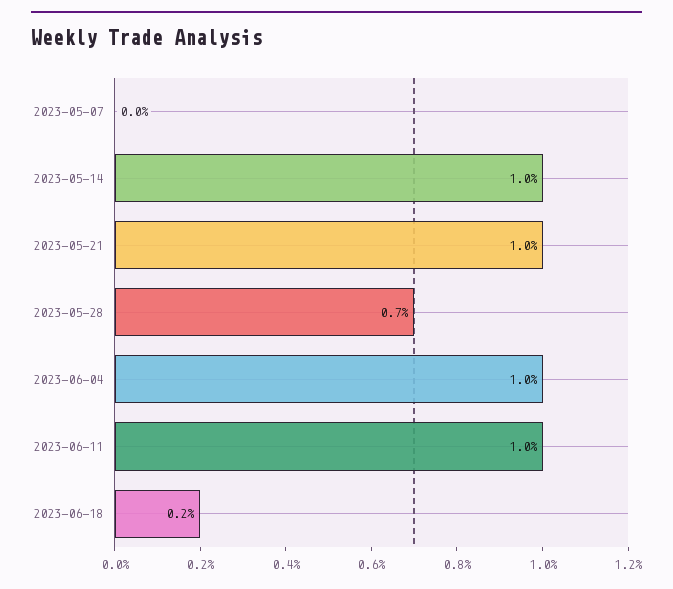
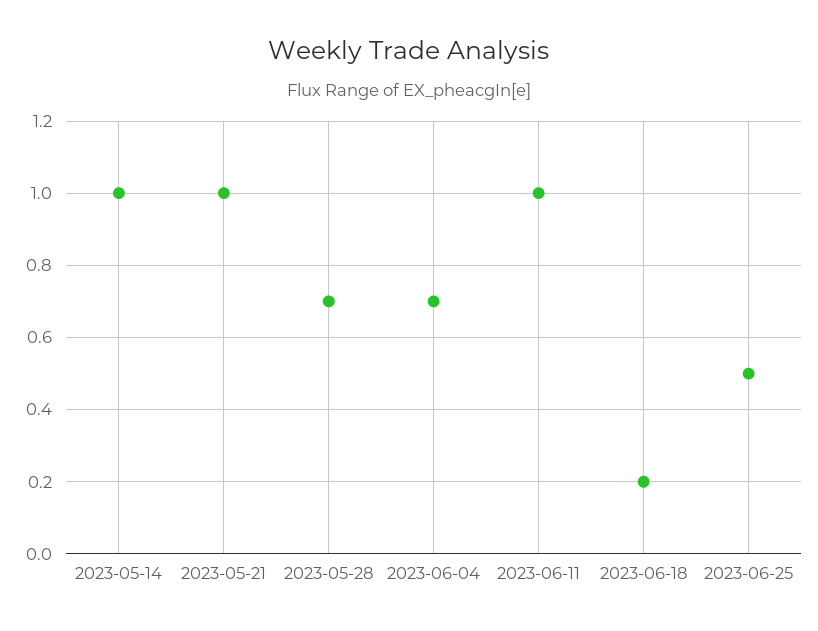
2023-05-07: 0 -> none
2023-06-04: 1 -> 0.7
2023-06-25: none -> 0.5

